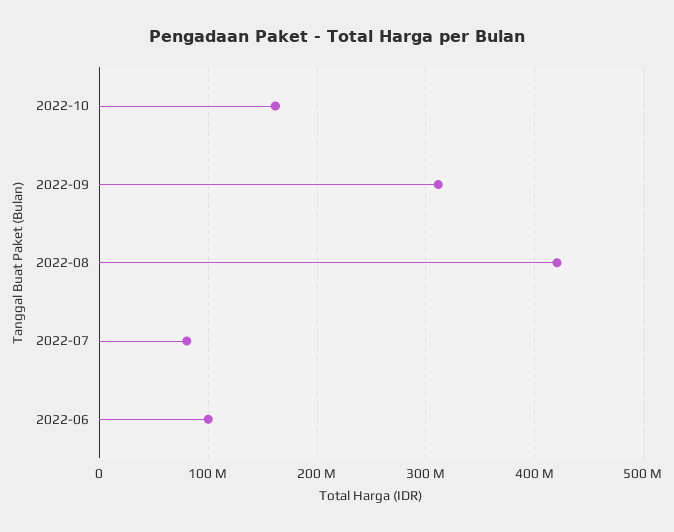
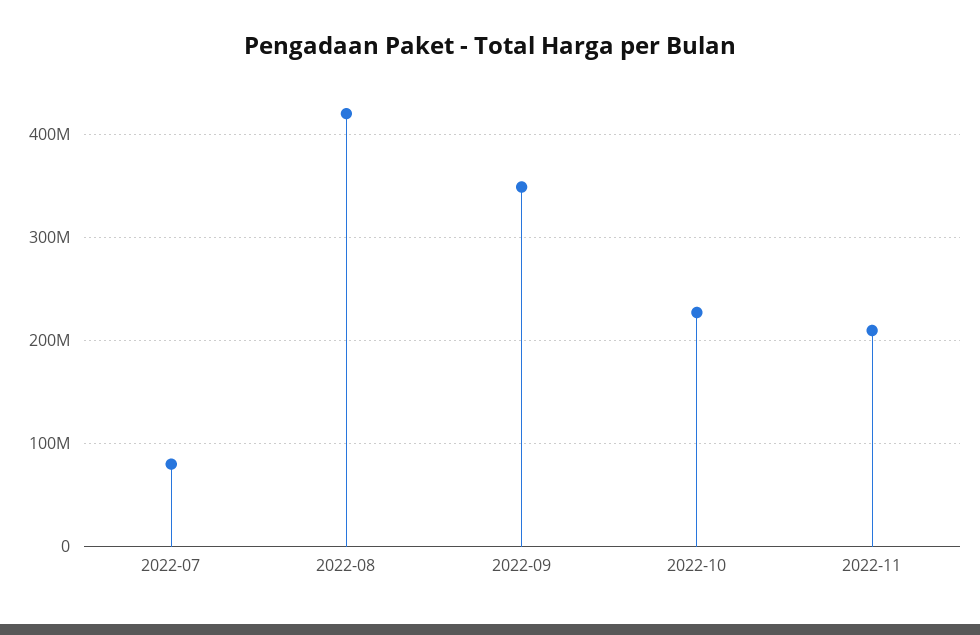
2022-10: 160000000 -> 230000000
2022-09: 310000000 -> 350000000
2022-06: 100000000 -> none
2022-11: none -> 210000000

